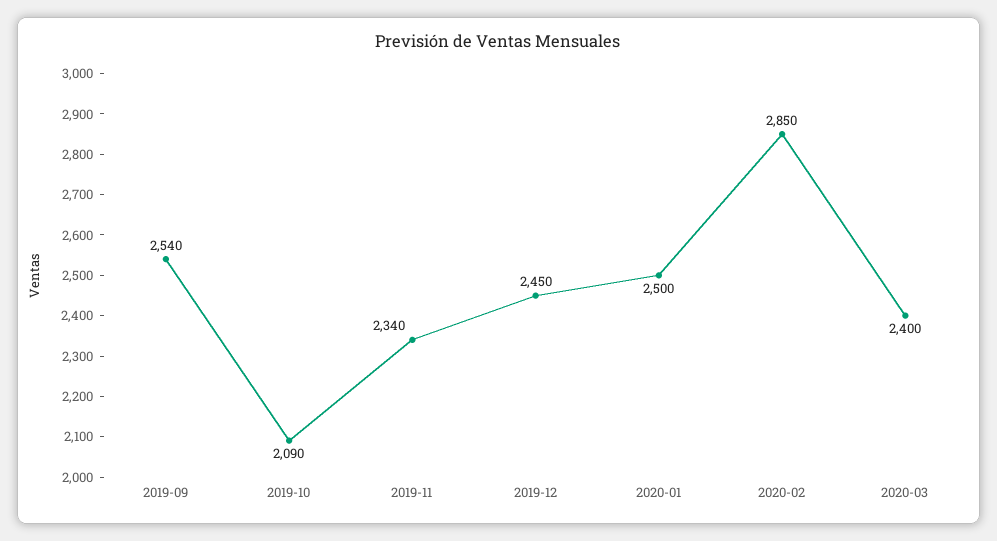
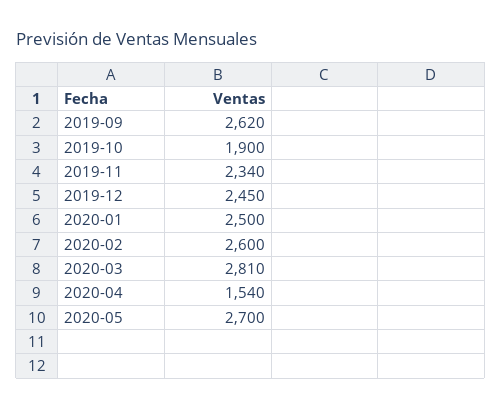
2019-09: 2540 -> 2620
2019-10: 2090 -> 1900
2020-02: 2850 -> 2600
2020-03: 2400 -> 2810
2020-04: none -> 1540
2020-05: none -> 2700

